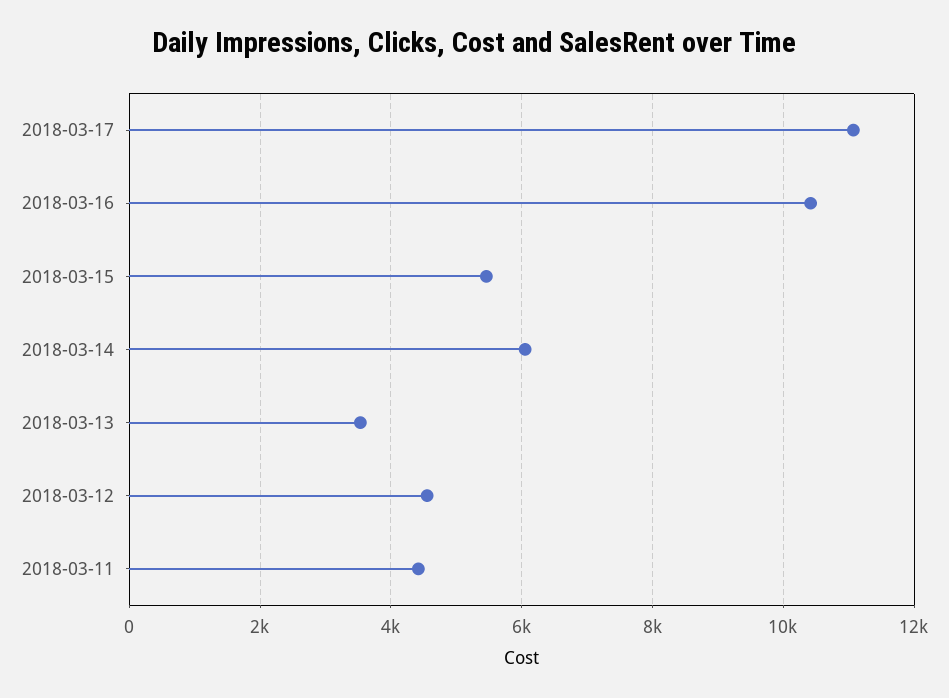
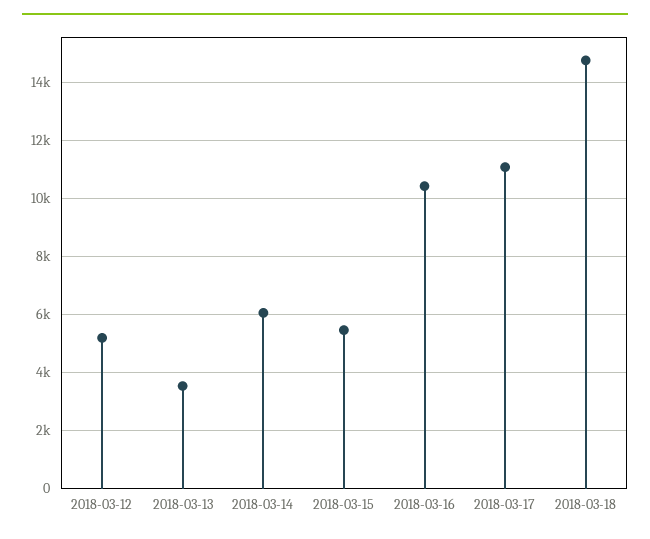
2018-03-12: 4600 -> 5250
2018-03-11: 4400 -> none
2018-03-18: none -> 14750

